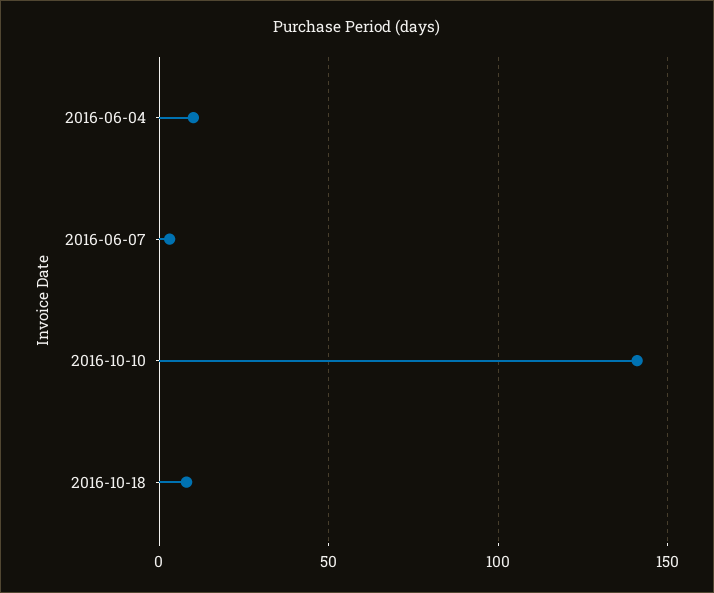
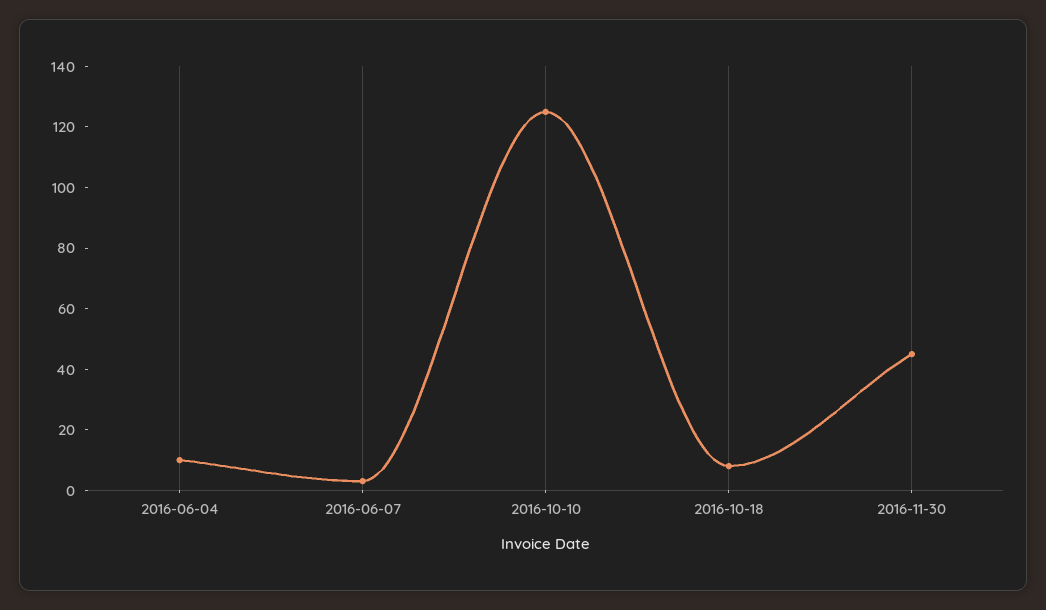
2016-10-10: 140 -> 125
2016-11-30: none -> 45

